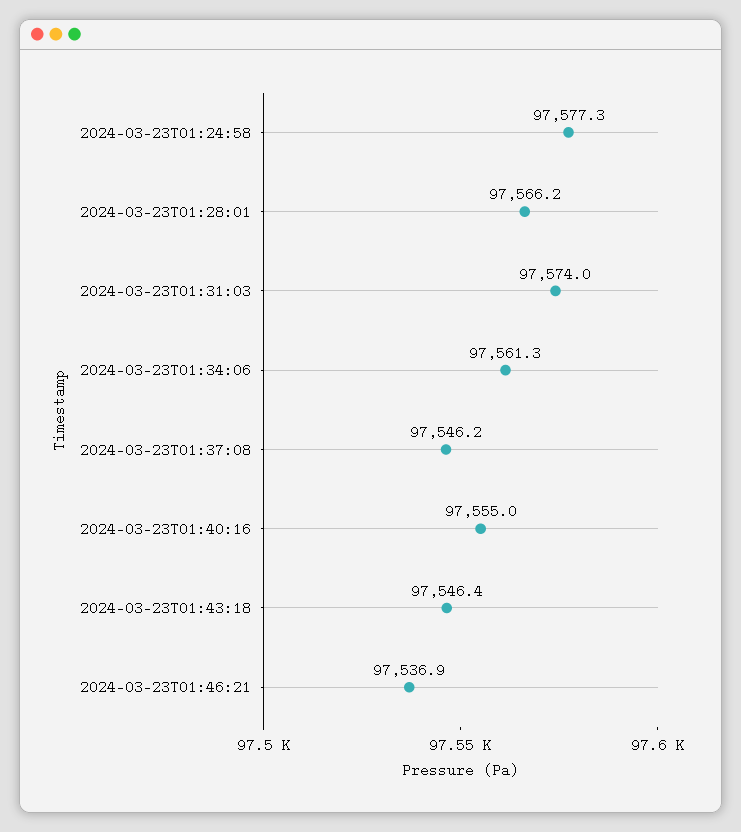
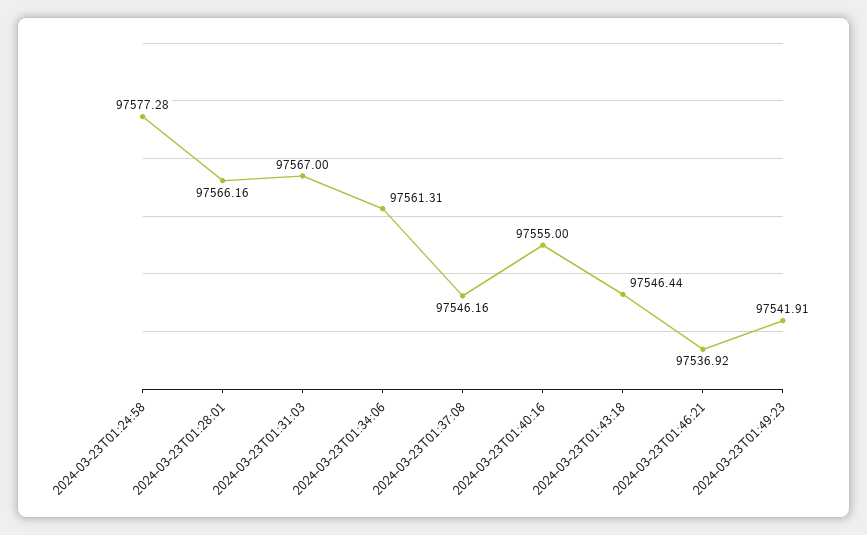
2024-03-23T01:31:03: 97574 -> 97567
2024-03-23T01:49:23: none -> 97541.91

